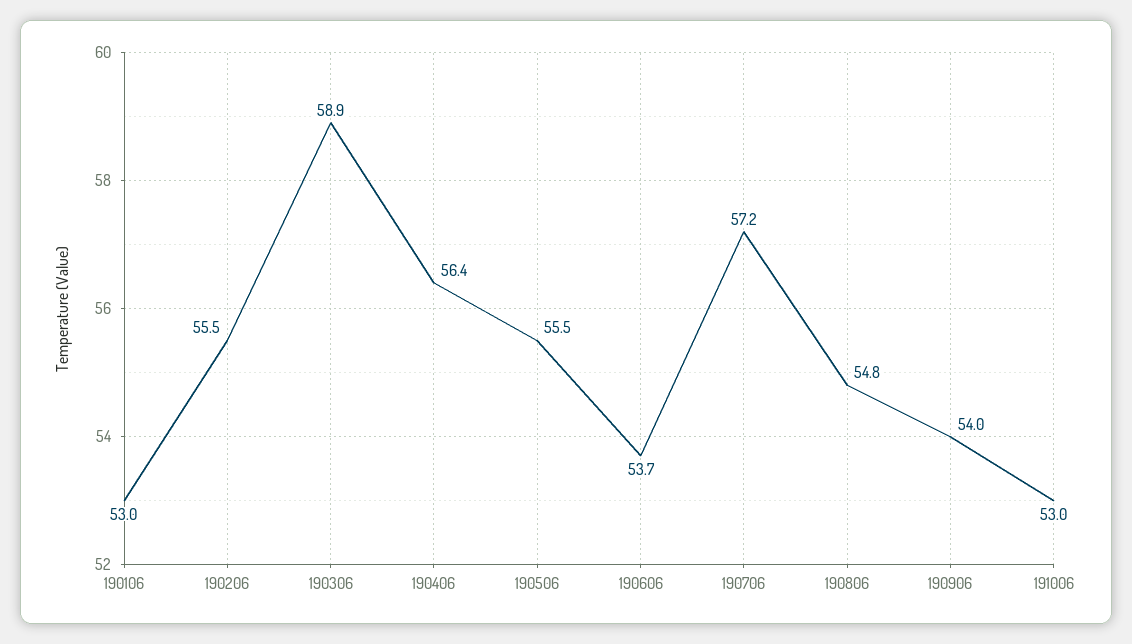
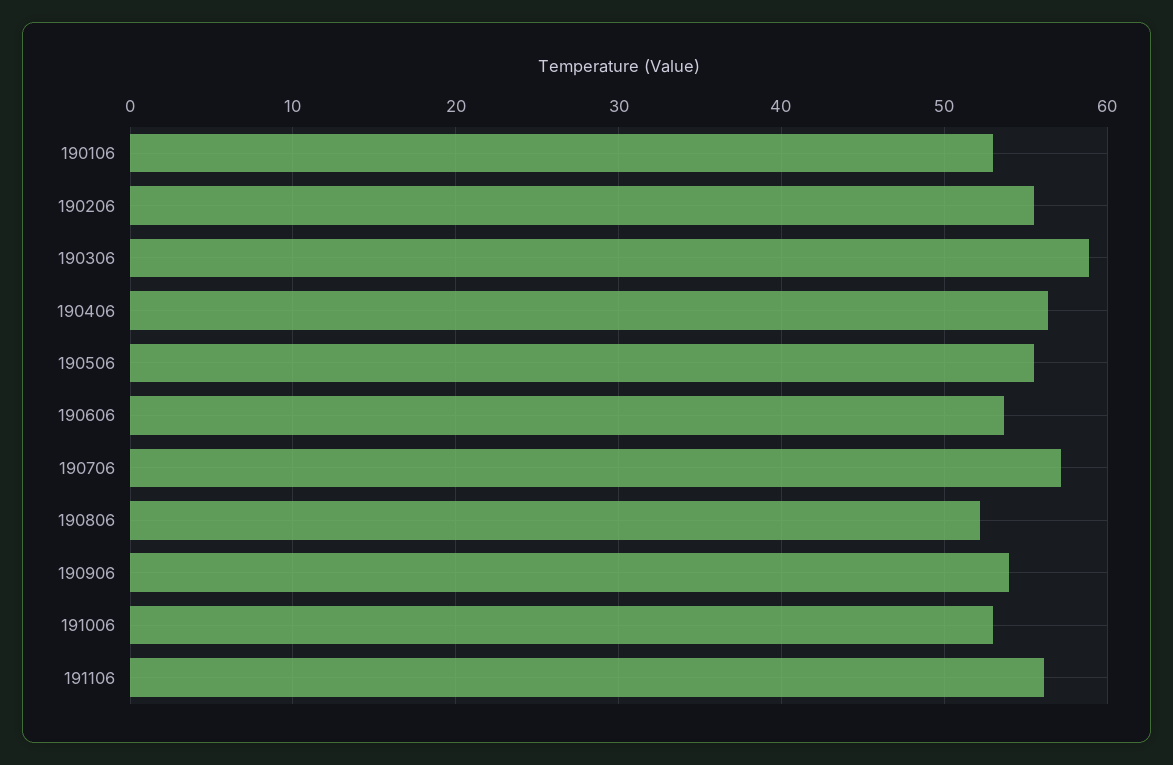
190806: 54.8 -> 52
191106: none -> 56

